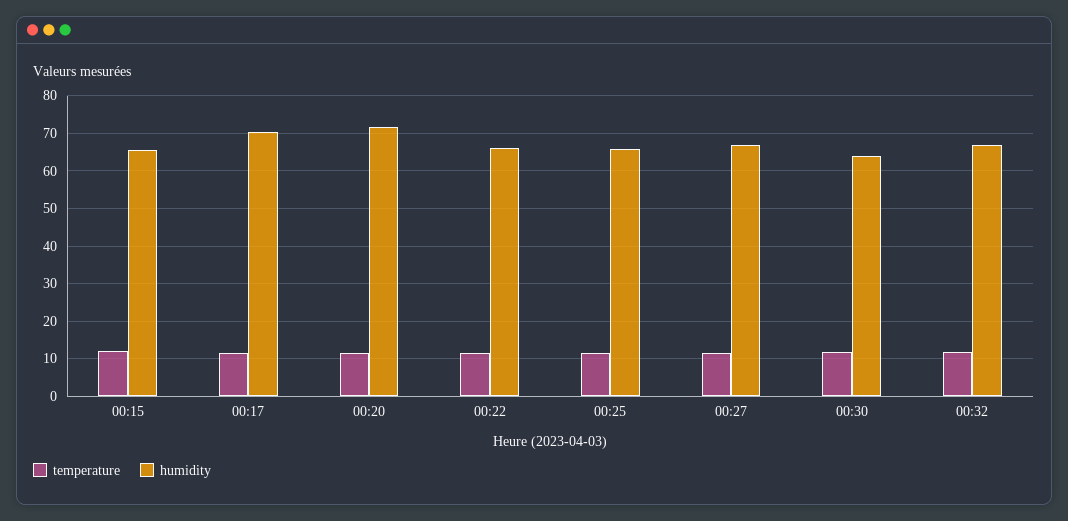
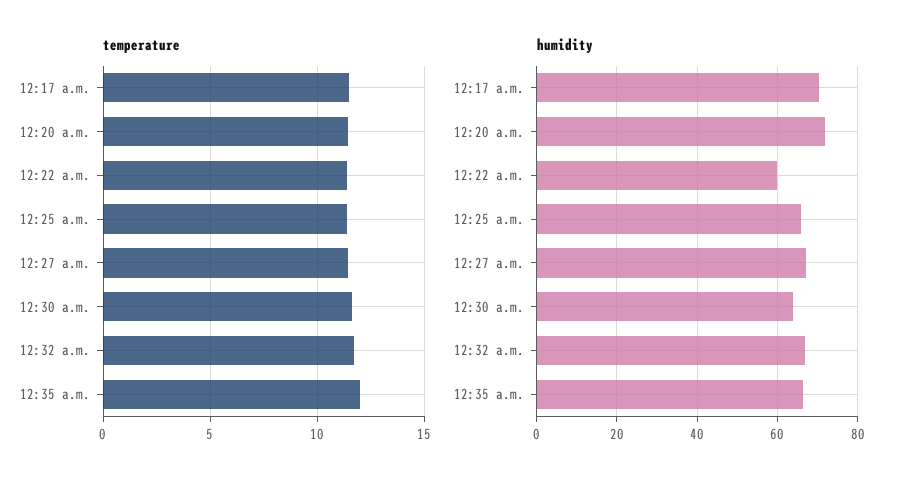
temperature, 00:15: 12 -> none
humidity, 00:15: 66 -> none
humidity, 00:22: 66 -> 60
temperature, 12:35 a.m.: none -> 12
humidity, 12:35 a.m.: none -> 66

